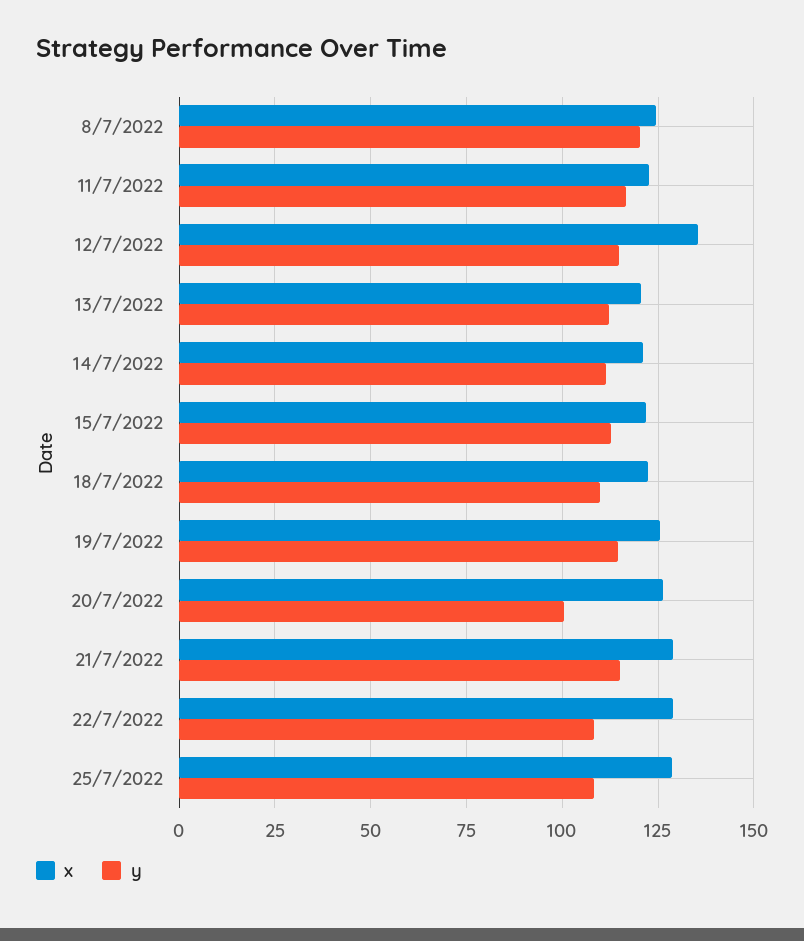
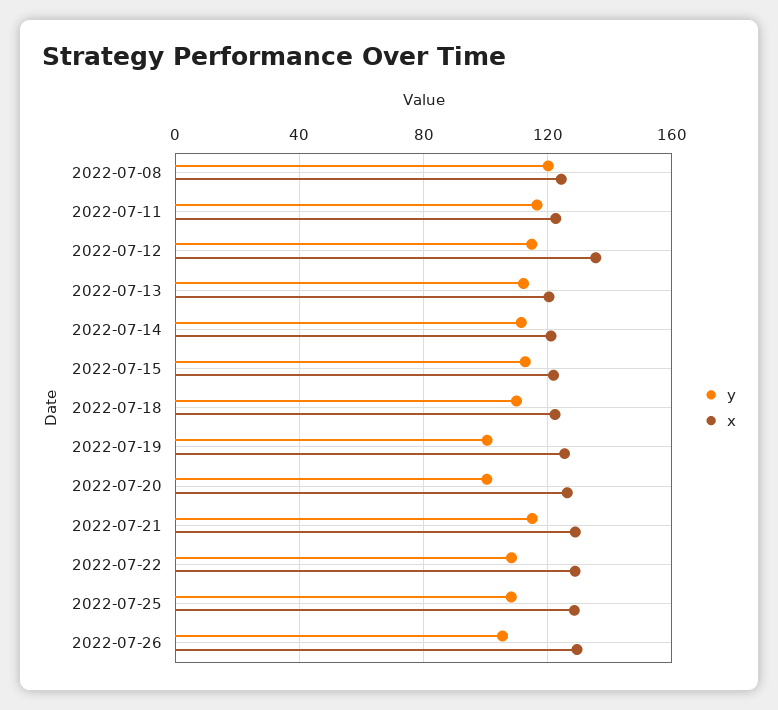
y, 19/7/2022: 115 -> 100
y, 2022-07-26: none -> 105
x, 2022-07-26: none -> 130

